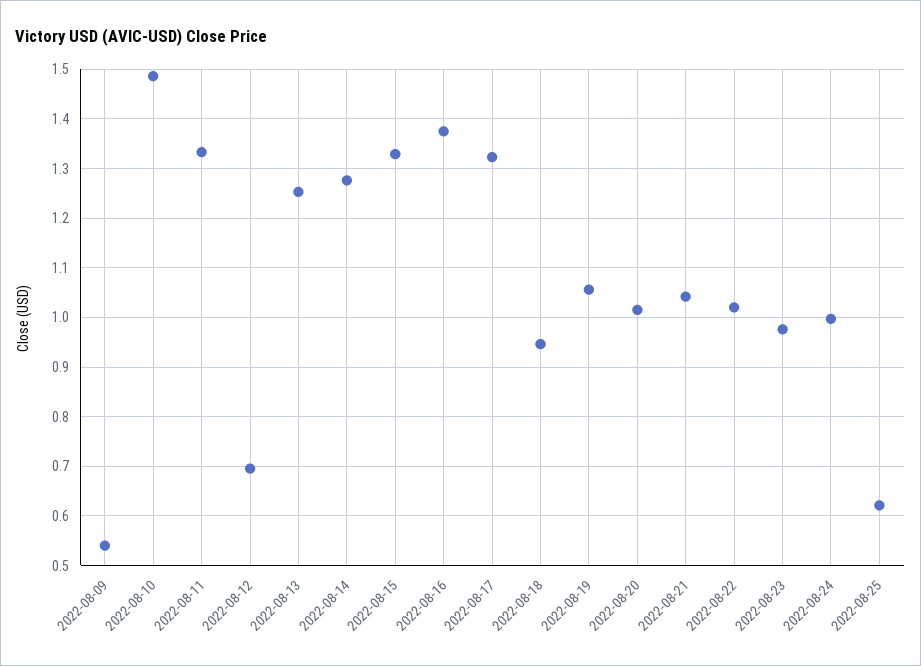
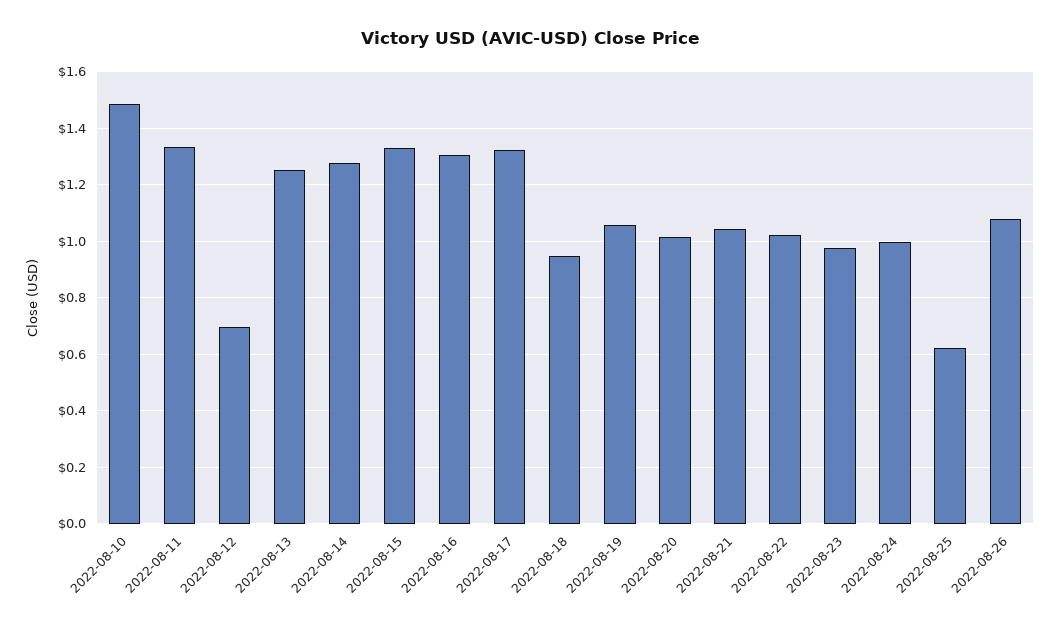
2022-08-09: 0.54 -> none
2022-08-16: 1.38 -> 1.3
2022-08-26: none -> 1.075

